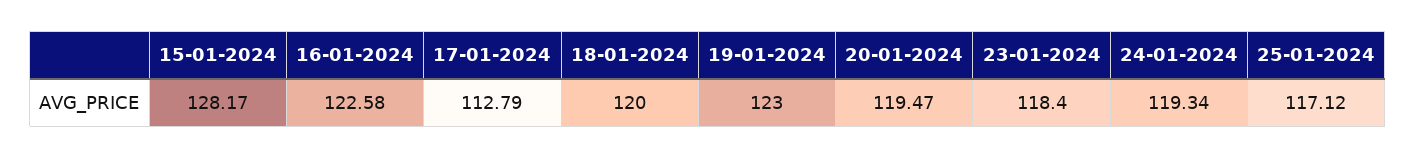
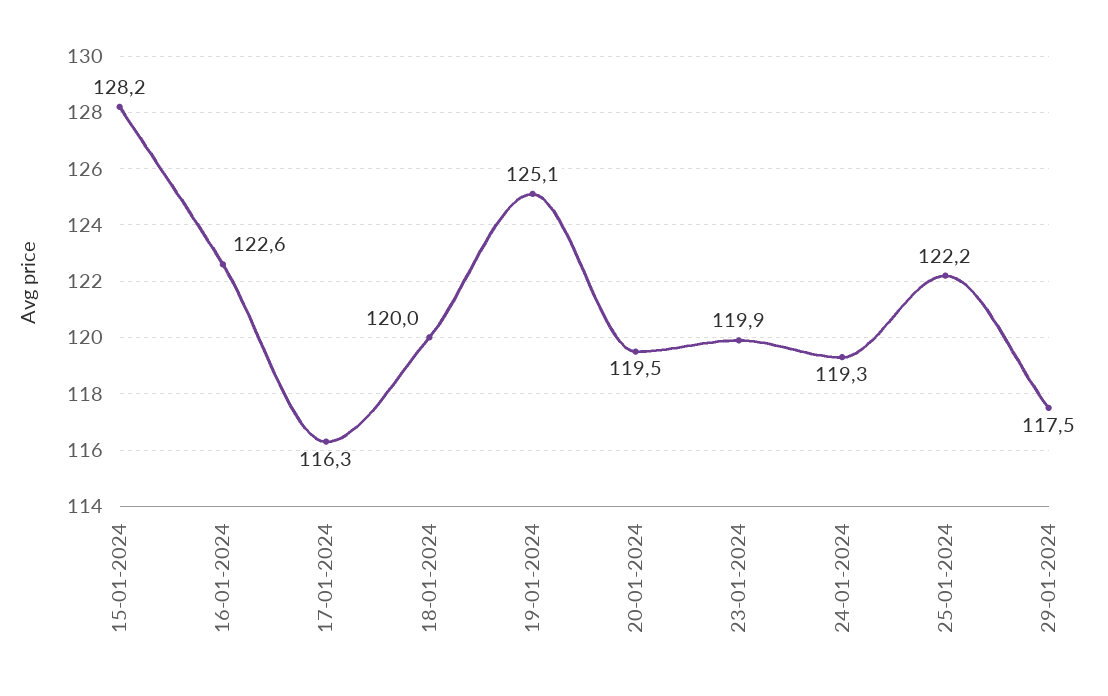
17-01-2024: 112.79 -> 116.3
19-01-2024: 123 -> 125.1
23-01-2024: 118.4 -> 119.9
25-01-2024: 117.12 -> 122.2
29-01-2024: none -> 117.5

